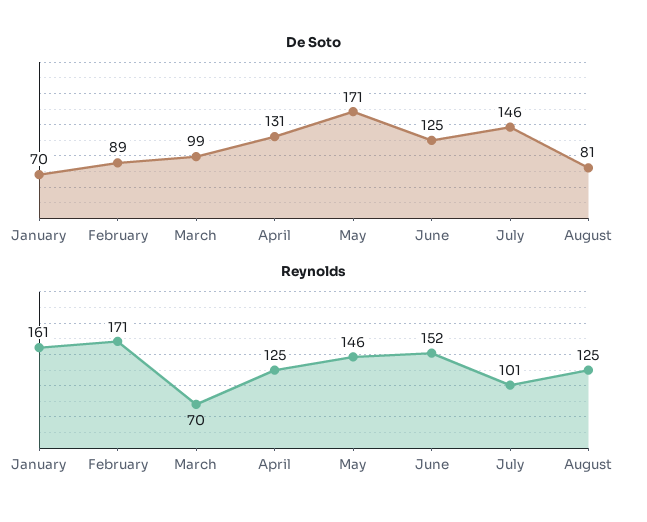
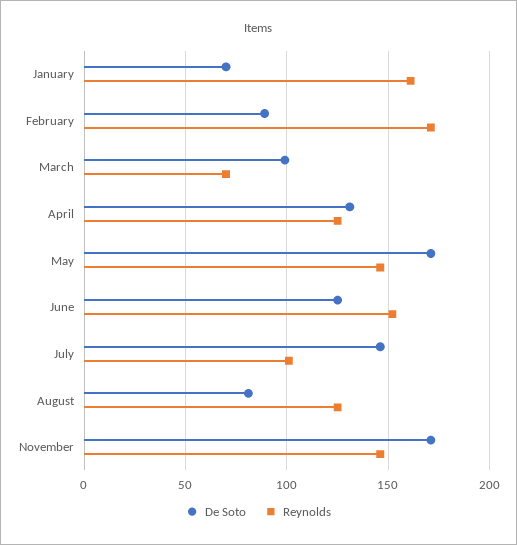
De Soto, November: none -> 170
Reynolds, November: none -> 145

